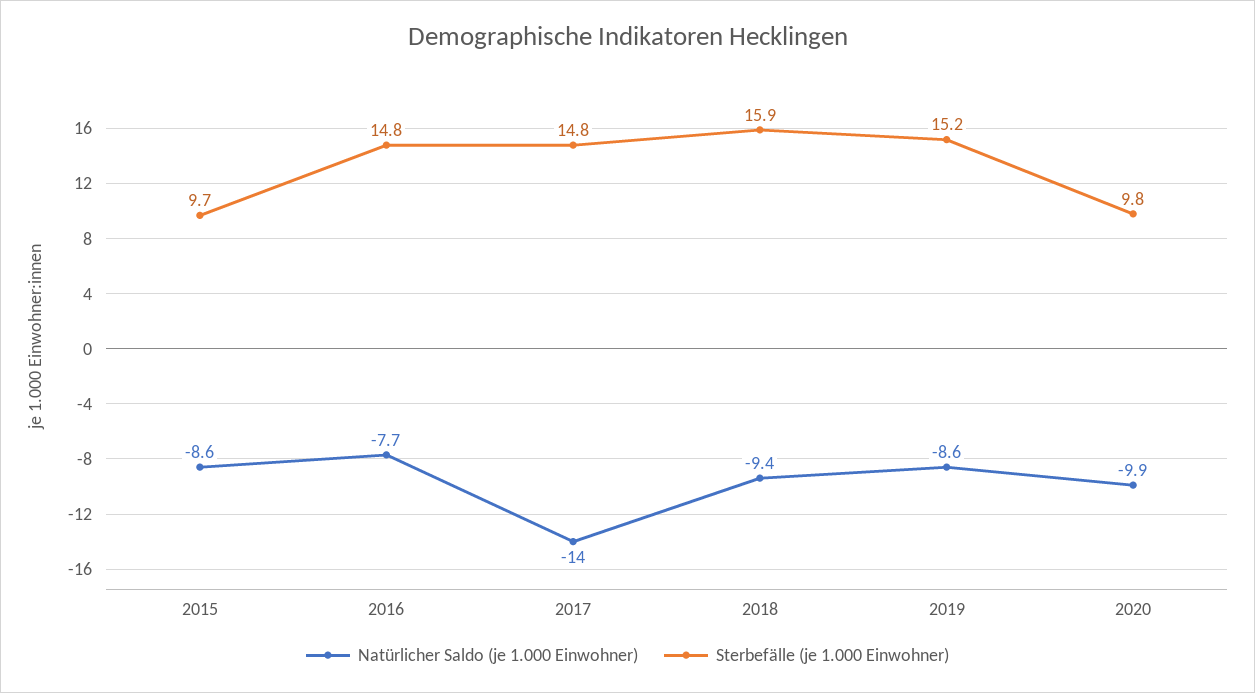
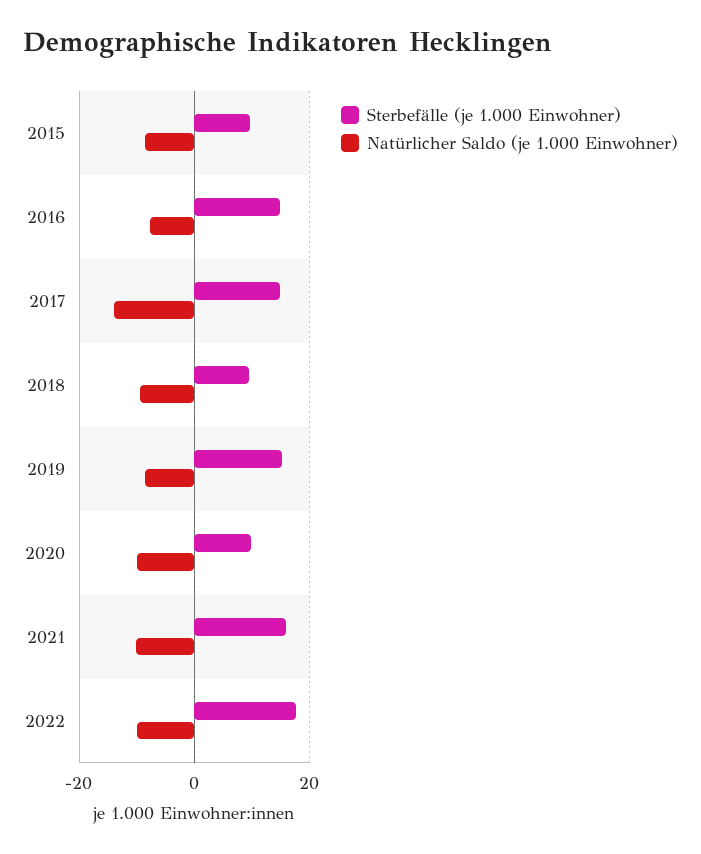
Sterbefälle (je 1.000 Einwohner), 2018: 15.9 -> 10
Sterbefälle (je 1.000 Einwohner), 2021: none -> 16
Natürlicher Saldo (je 1.000 Einwohner), 2021: none -> -10
Sterbefälle (je 1.000 Einwohner), 2022: none -> 18
Natürlicher Saldo (je 1.000 Einwohner), 2022: none -> -10

